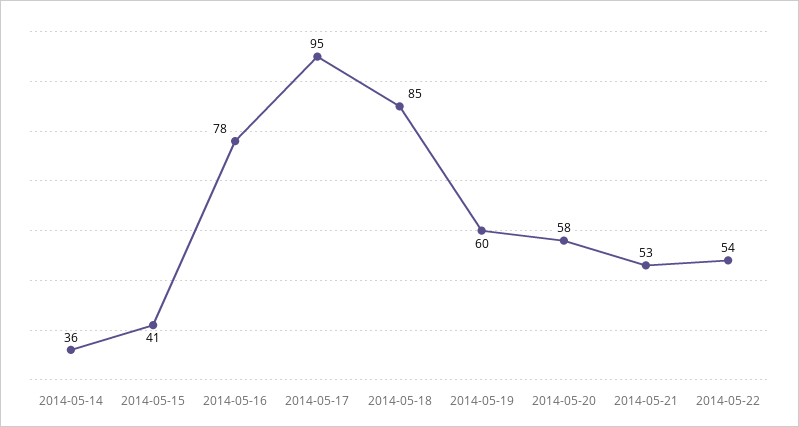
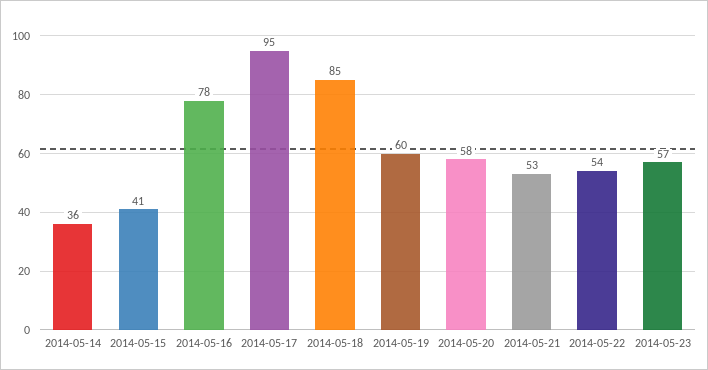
2014-05-23: none -> 57

